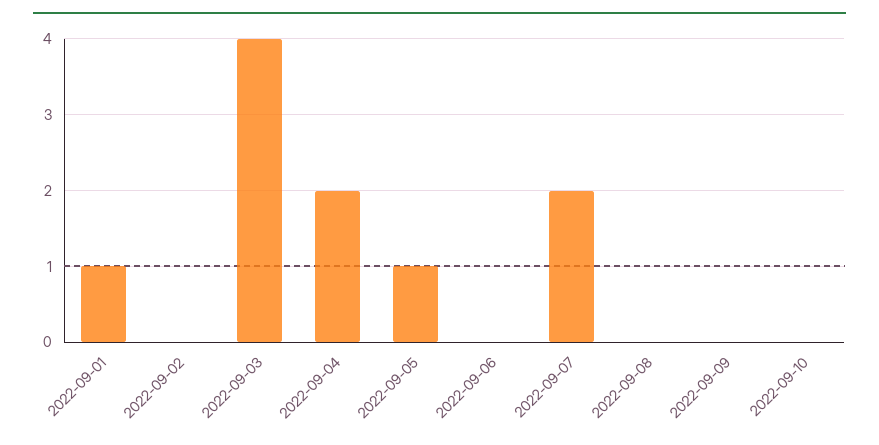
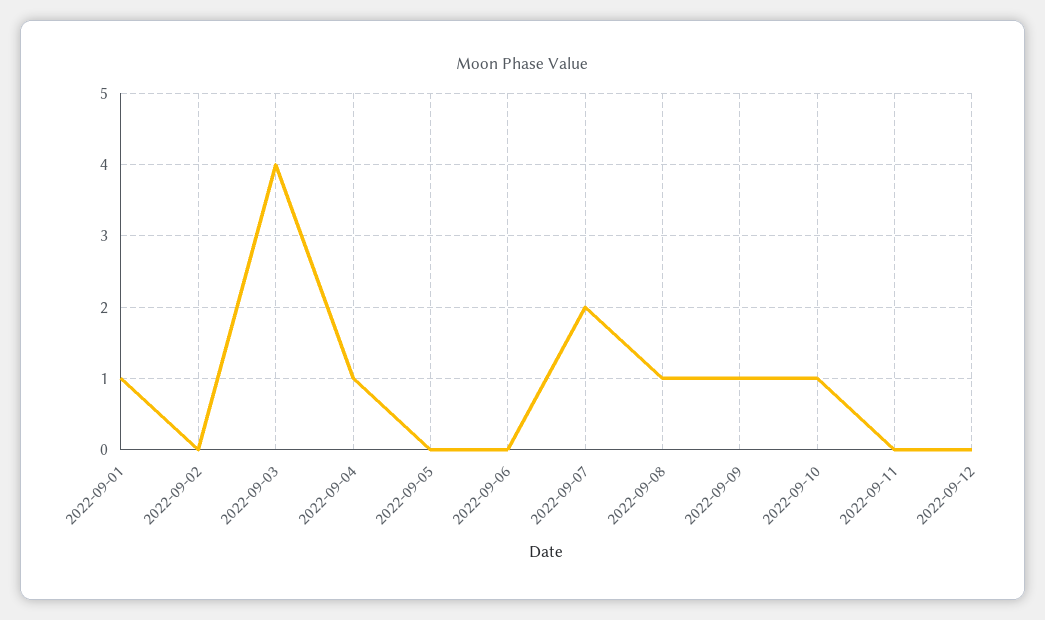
2022-09-04: 2 -> 1
2022-09-05: 1 -> 0
2022-09-08: 0 -> 1
2022-09-09: 0 -> 1
2022-09-10: 0 -> 1
2022-09-11: none -> 0
2022-09-12: none -> 0

